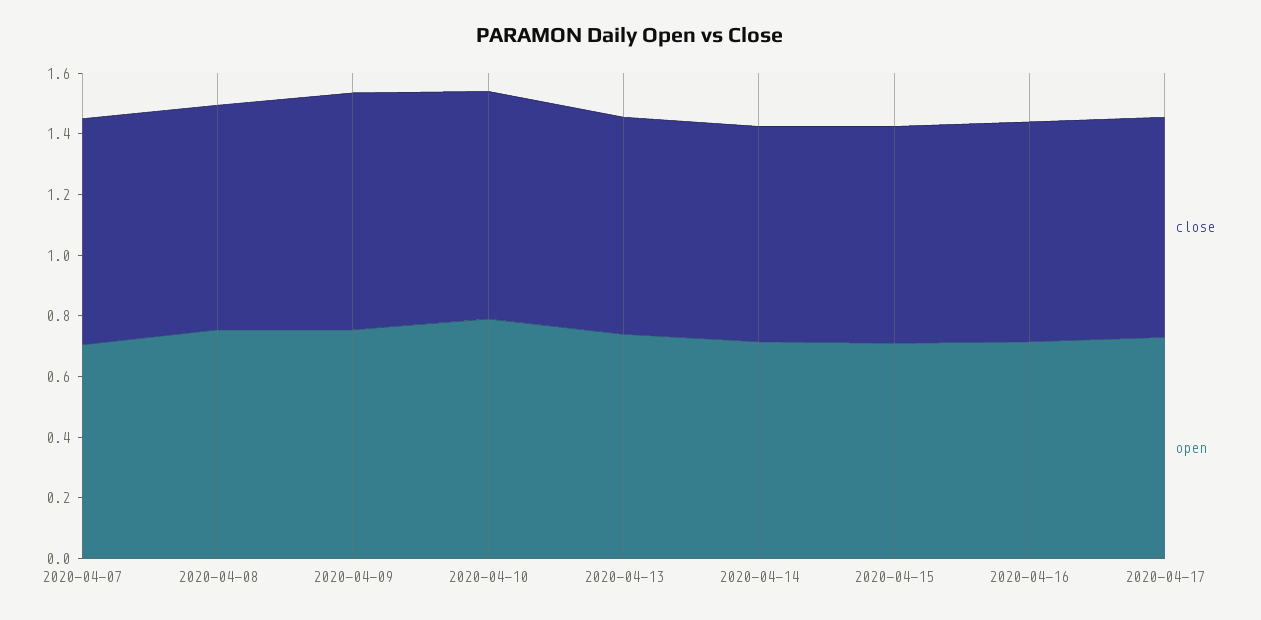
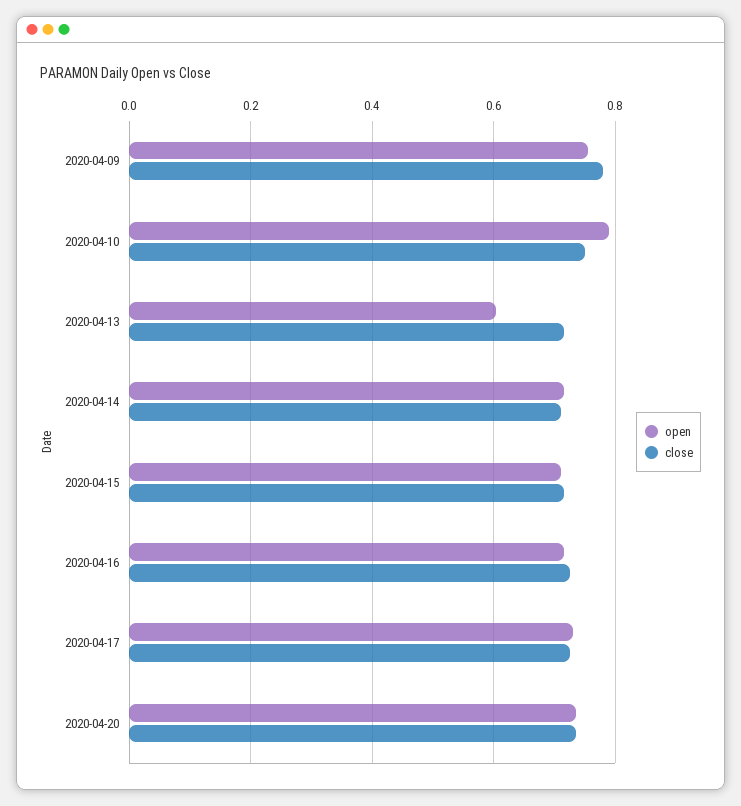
close, 2020-04-07: 0.75 -> none
open, 2020-04-07: 0.7 -> none
close, 2020-04-08: 0.75 -> none
open, 2020-04-08: 0.75 -> none
open, 2020-04-13: 0.75 -> 0.6
open, 2020-04-20: none -> 0.74
close, 2020-04-20: none -> 0.74

